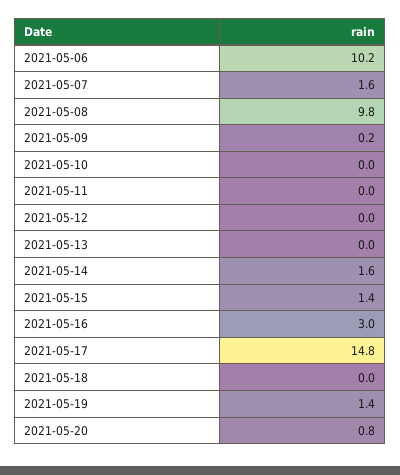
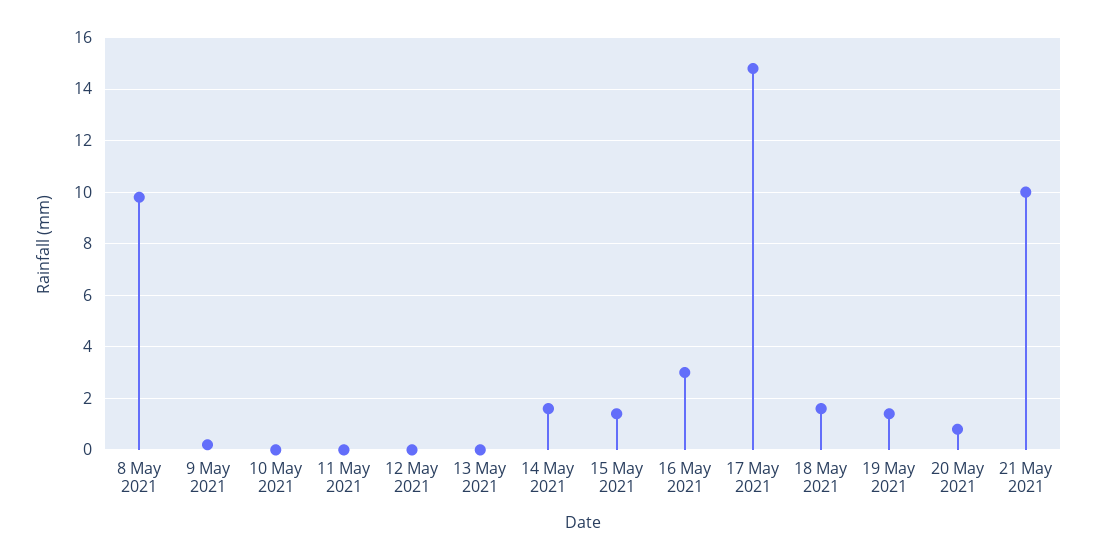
2021-05-06: 10.2 -> none
2021-05-07: 1.6 -> none
2021-05-18: 0 -> 1.5
21 May 2021: none -> 10

